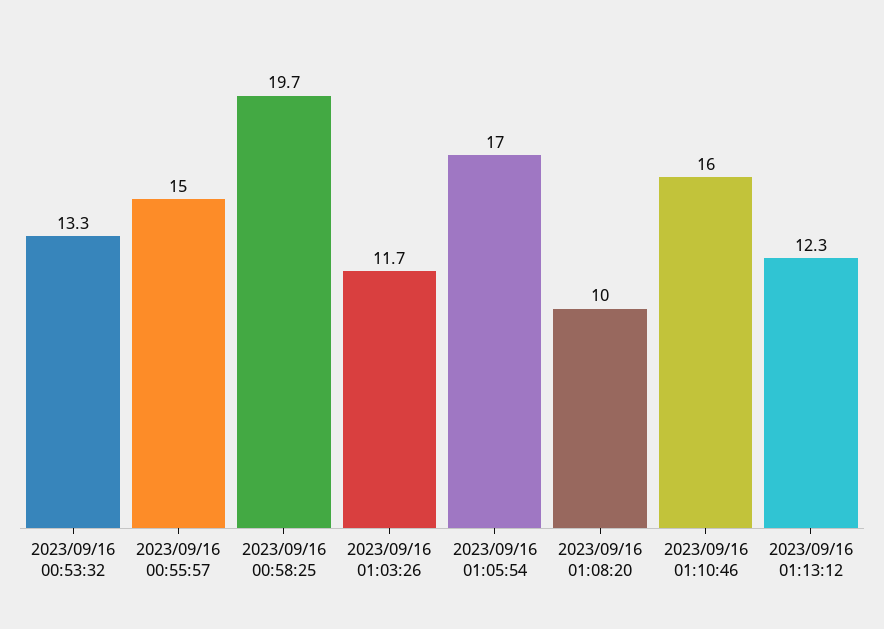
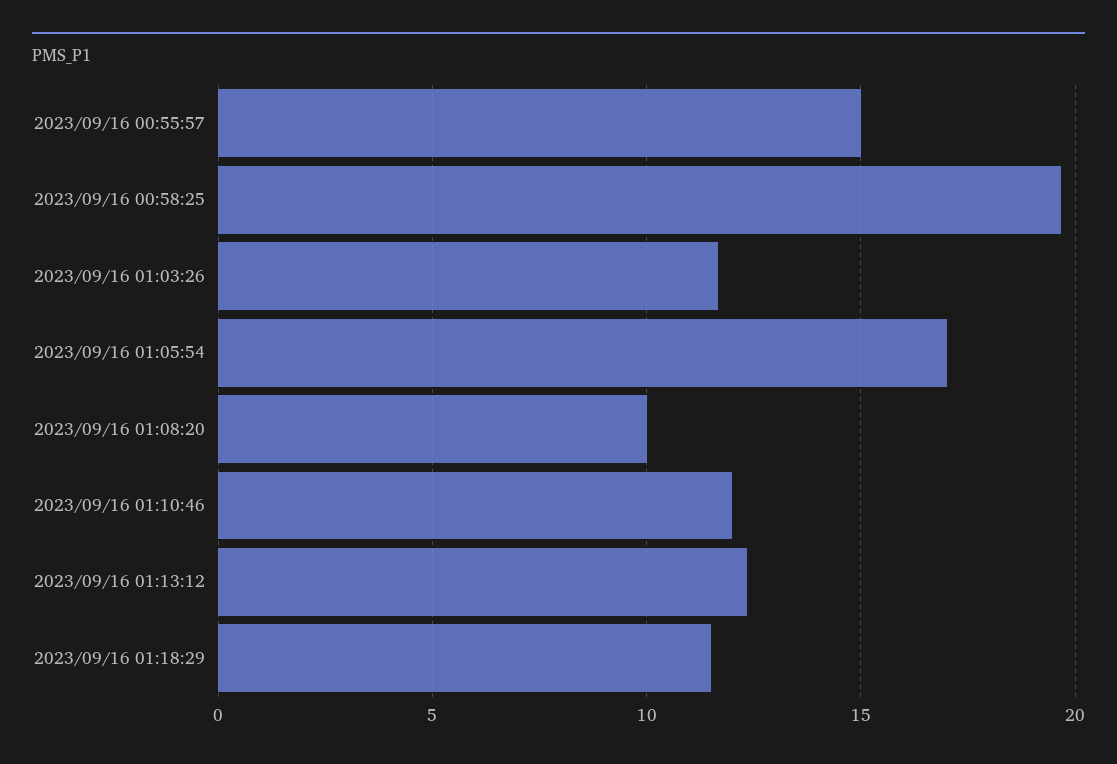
2023/09/16 00:53:32: 13.3 -> none
2023/09/16 01:10:46: 16 -> 12
2023/09/16 01:18:29: none -> 11.5

